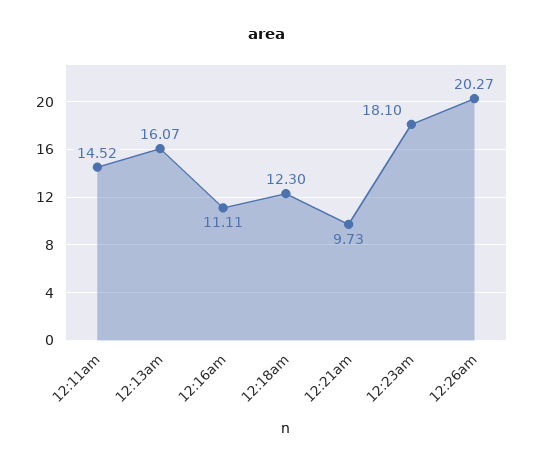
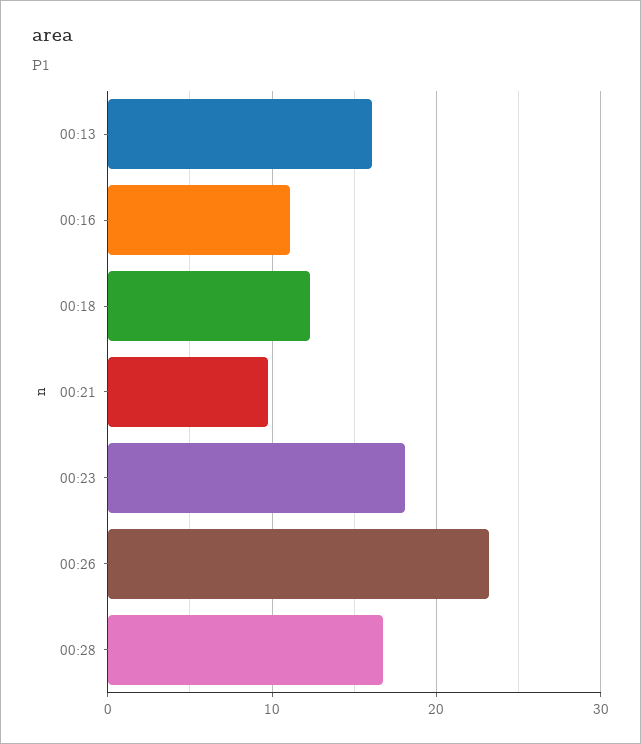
12:11am: 14.52 -> none
12:26am: 20.27 -> 23
00:28: none -> 17

